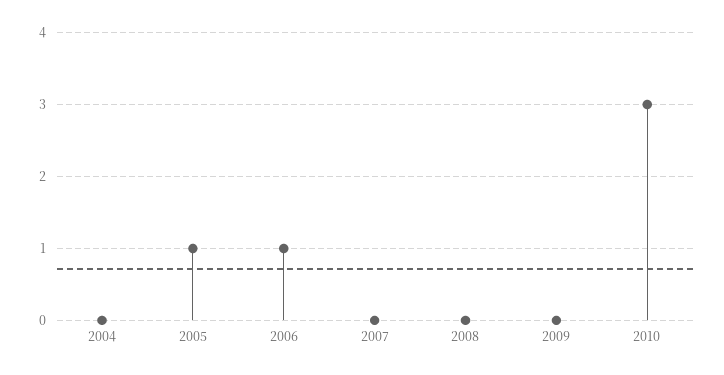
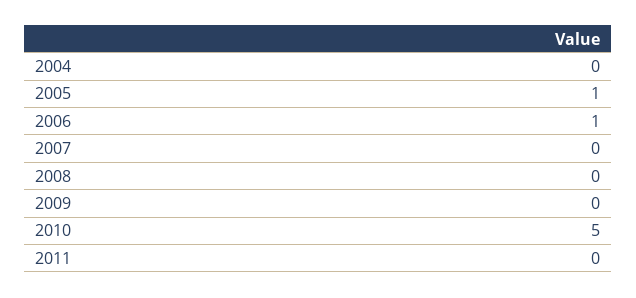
2010: 3 -> 5
2011: none -> 0

